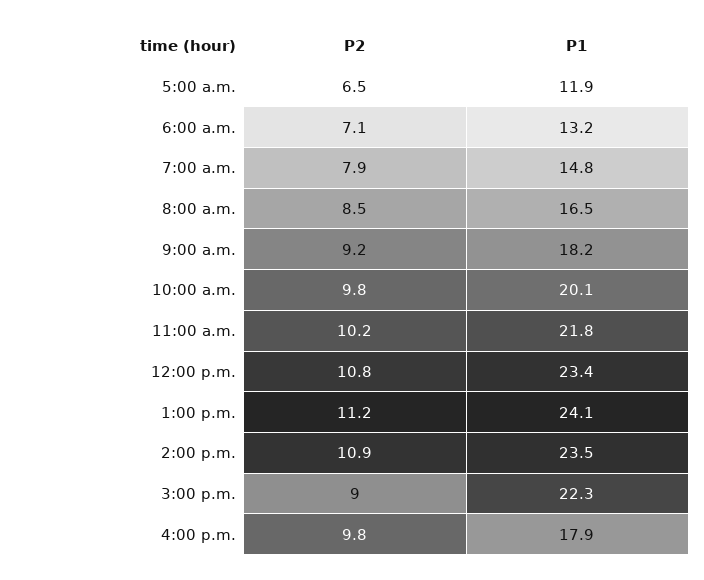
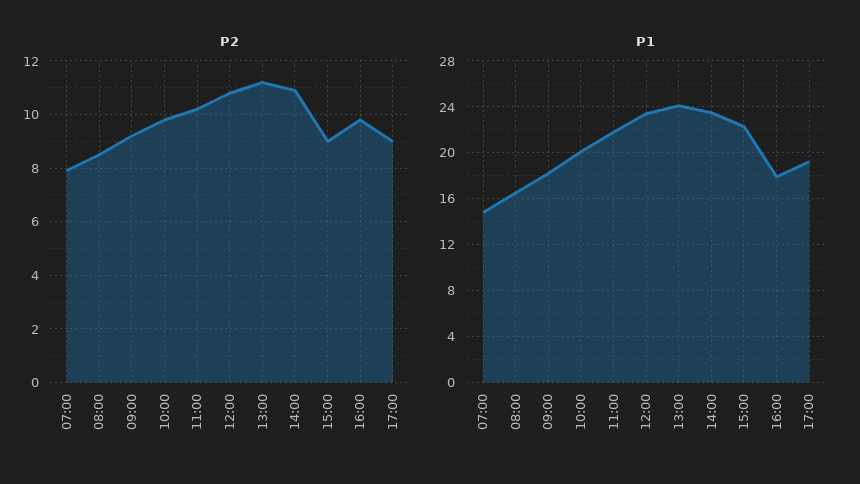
P2, 5:00 a.m.: 6.5 -> none
P1, 5:00 a.m.: 11.9 -> none
P2, 6:00 a.m.: 7.1 -> none
P1, 6:00 a.m.: 13.2 -> none
P2, 17:00: none -> 9
P1, 17:00: none -> 19

